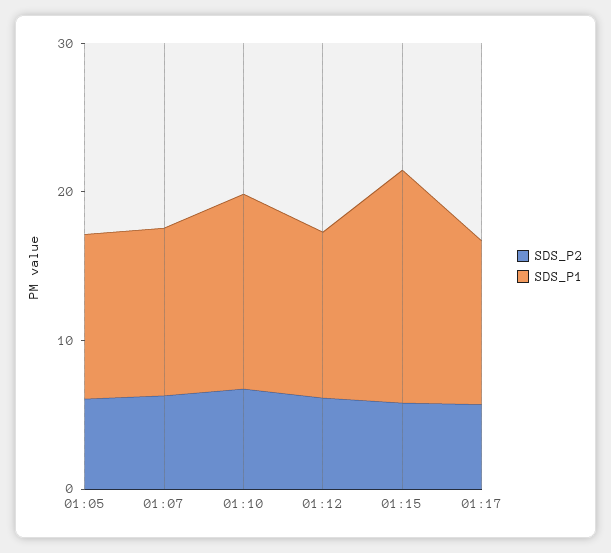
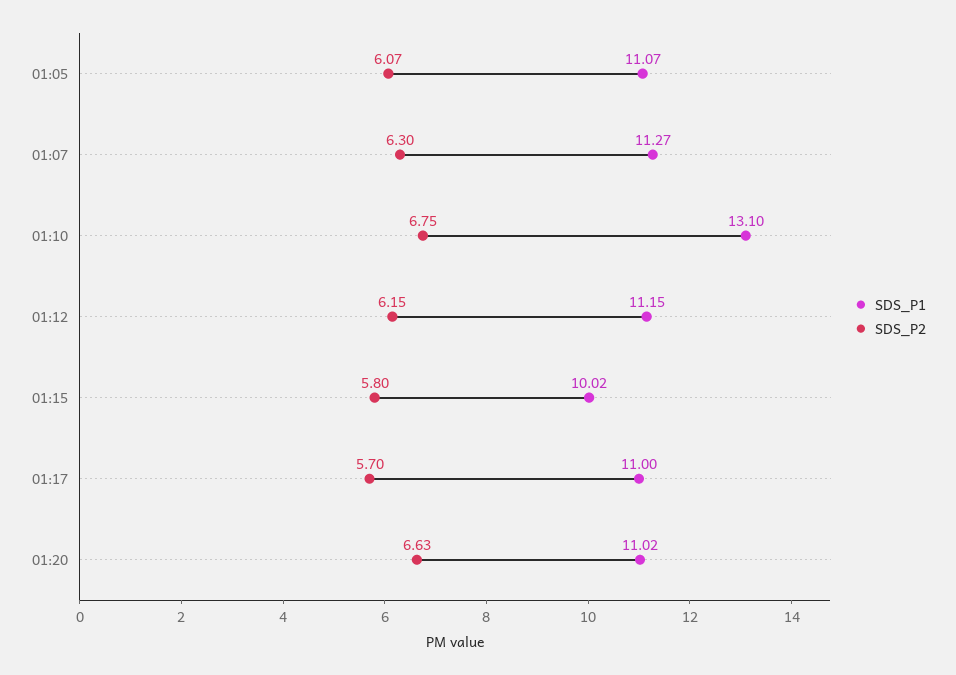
SDS_P1, 01:15: 16 -> 10.02
SDS_P1, 01:20: none -> 11.02
SDS_P2, 01:20: none -> 6.63

